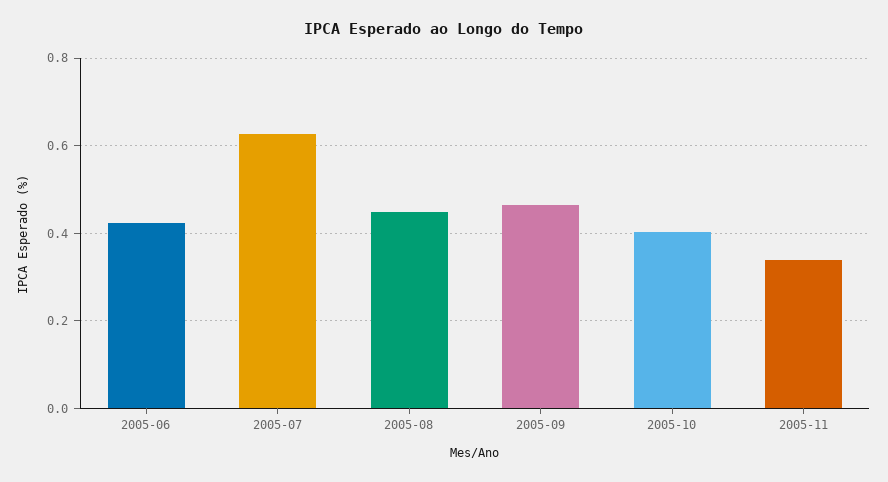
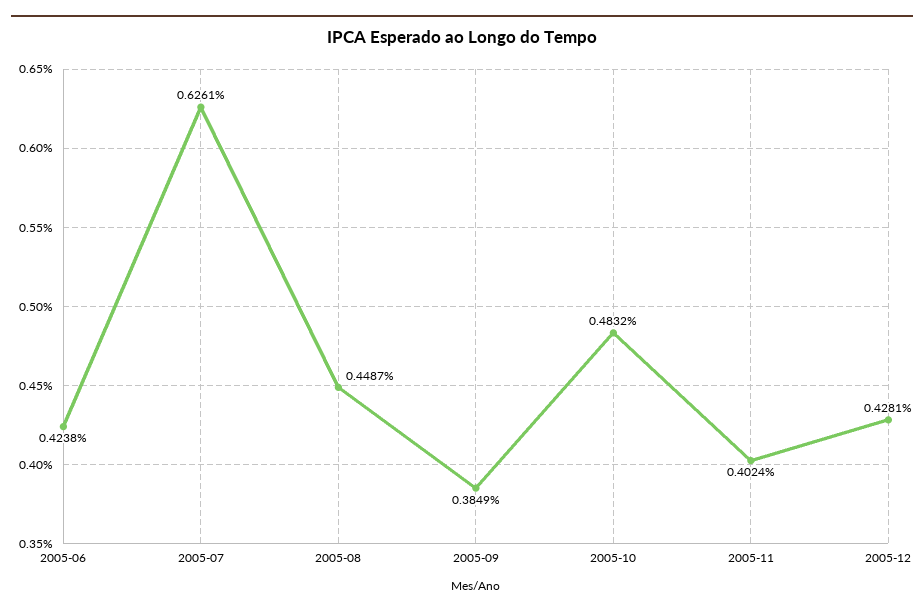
2005-09: 0.46 -> 0.3849
2005-10: 0.4 -> 0.4832
2005-11: 0.34 -> 0.4024
2005-12: none -> 0.4281

